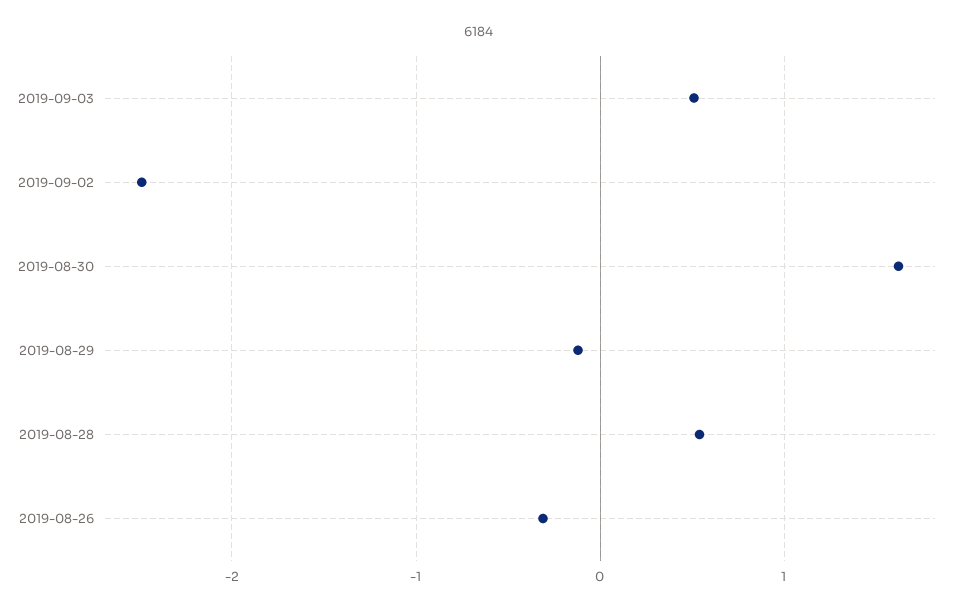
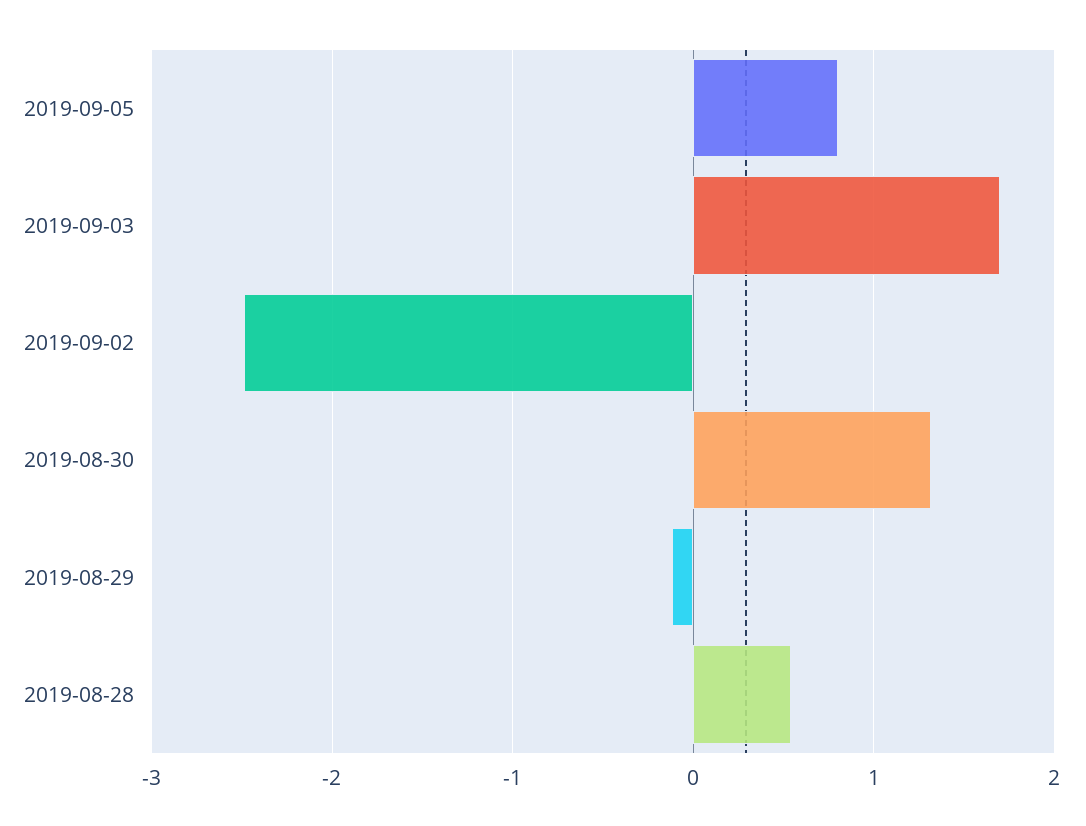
2019-09-03: 0.5 -> 1.7
2019-08-30: 1.6 -> 1.3
2019-08-26: -0.3 -> none
2019-09-05: none -> 0.8

